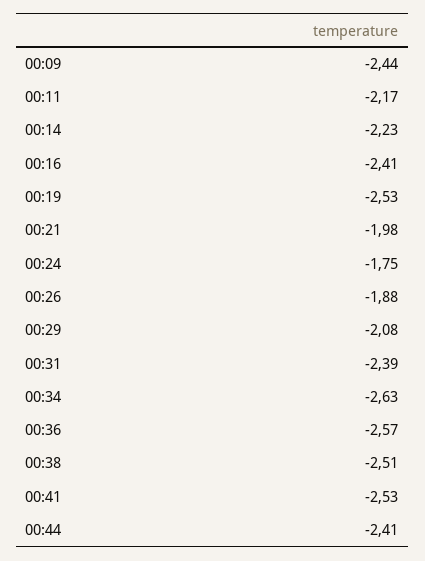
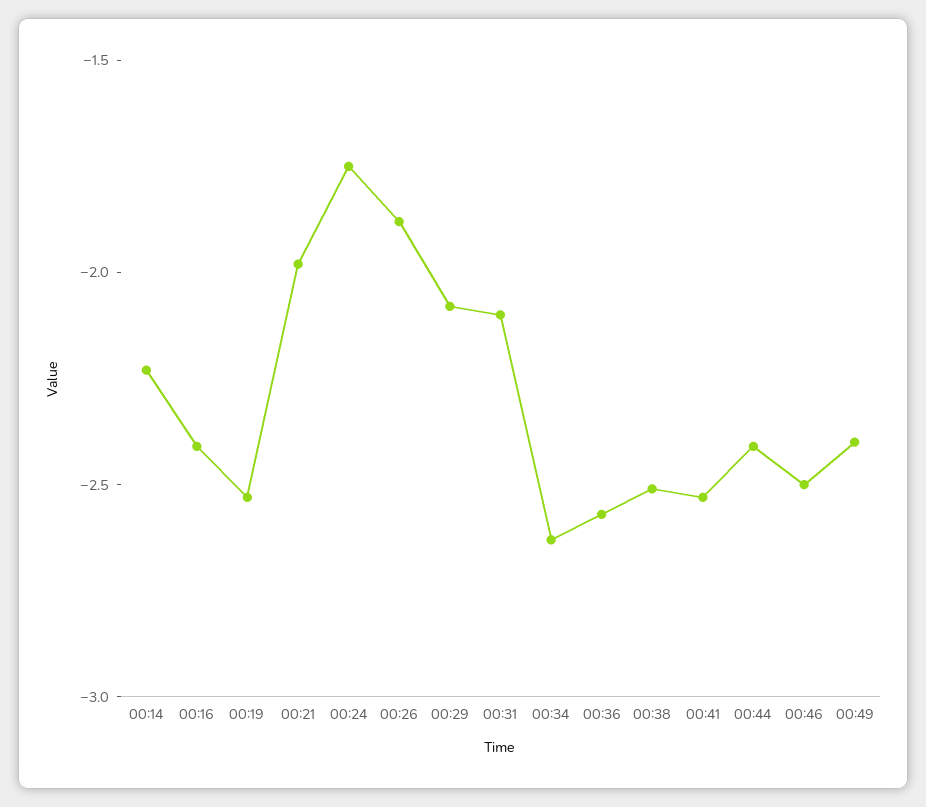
00:09: -2.44 -> none
00:11: -2.17 -> none
00:31: -2.39 -> -2.1
00:46: none -> -2.5
00:49: none -> -2.4

